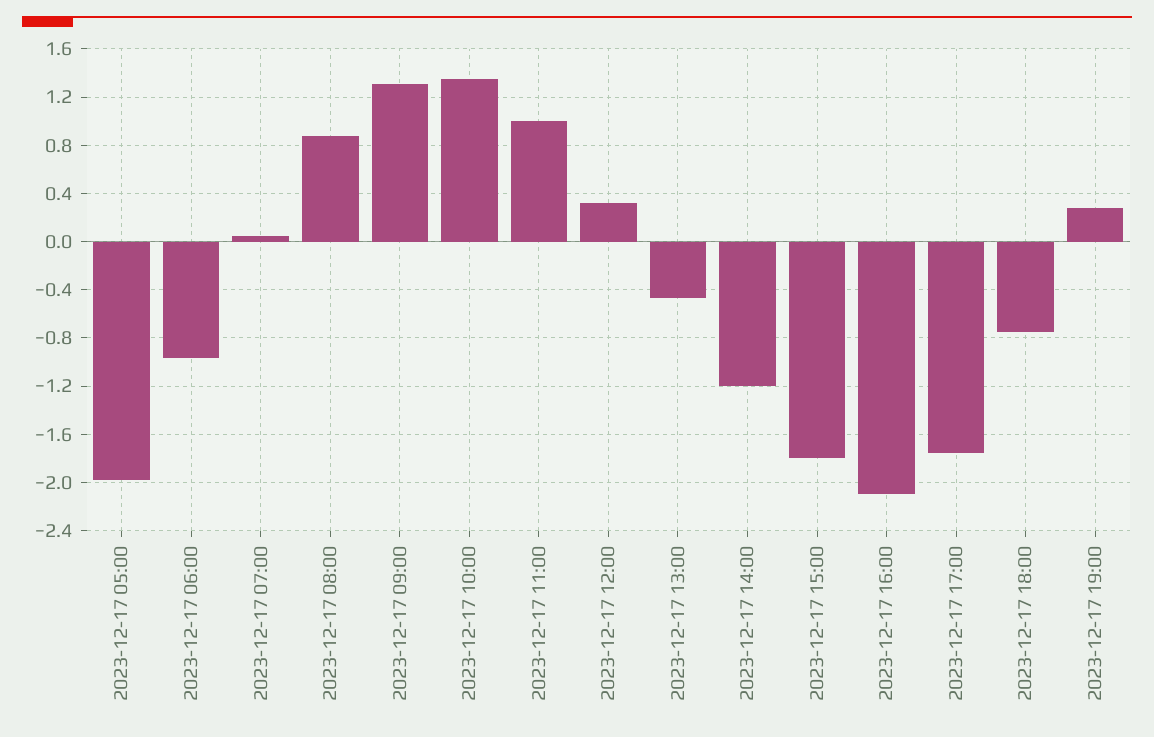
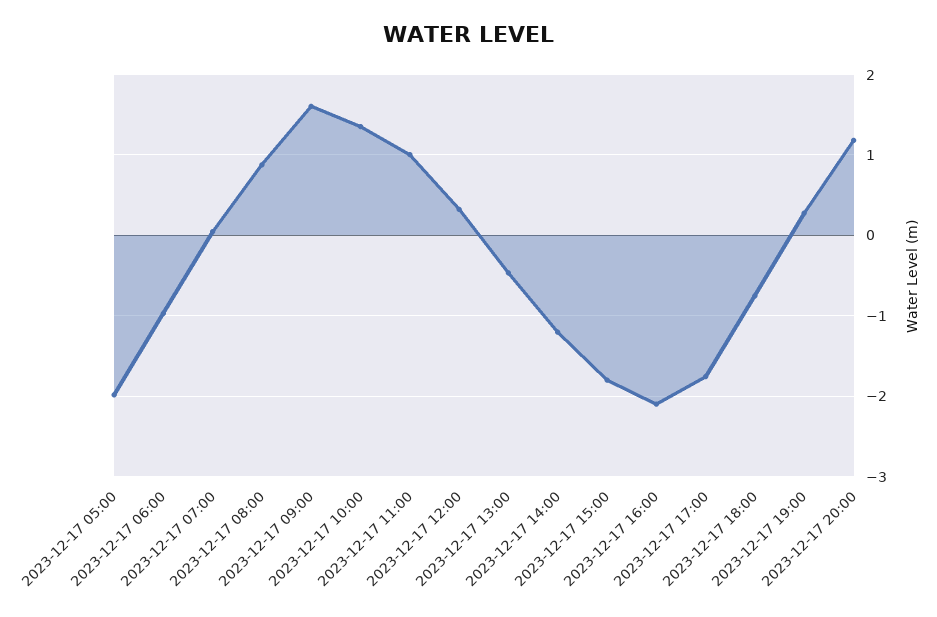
2023-12-17 09:00: 1.3 -> 1.6
2023-12-17 20:00: none -> 1.2

